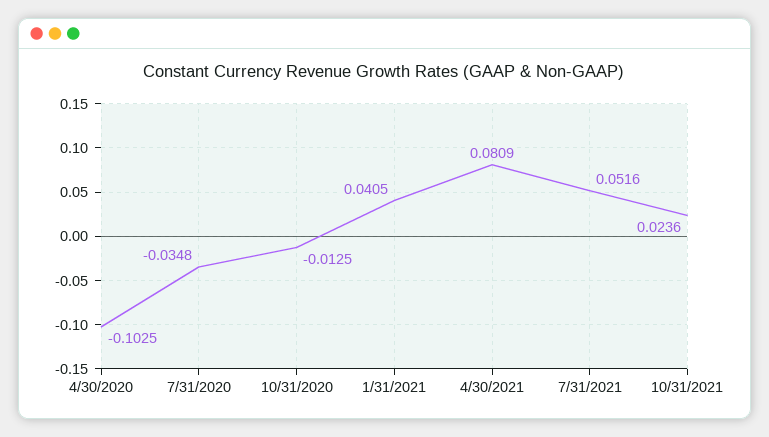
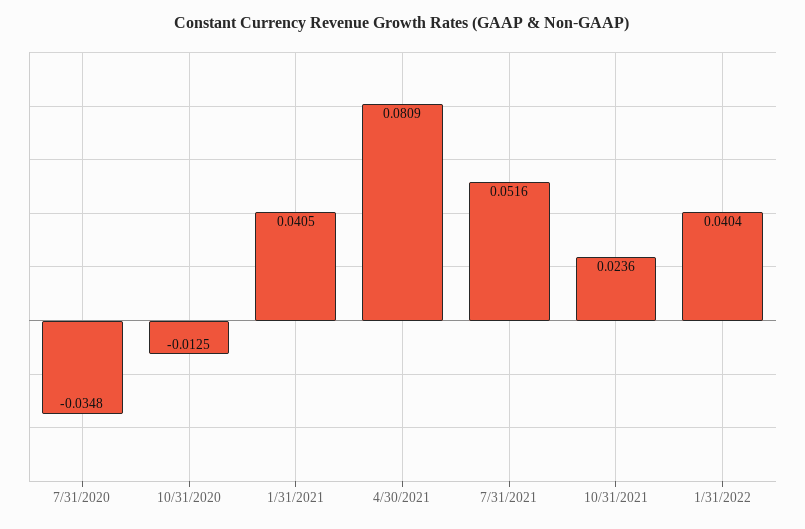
4/30/2020: -0.1025 -> none
1/31/2022: none -> 0.0404

